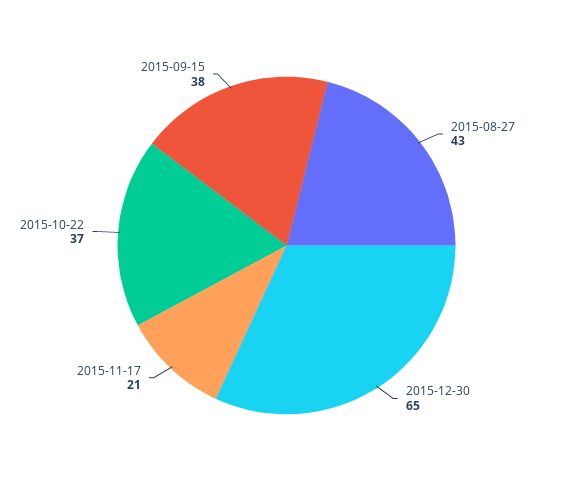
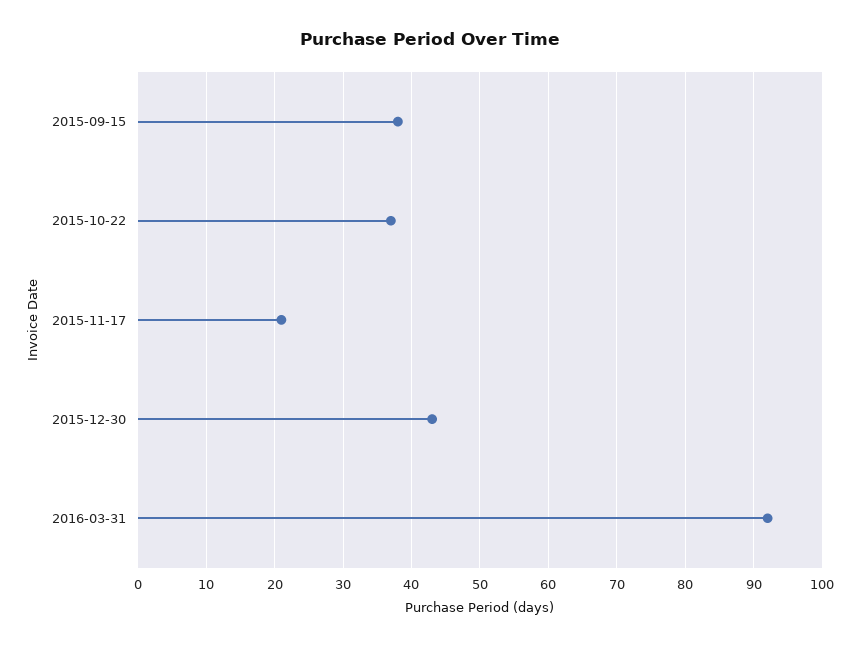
2015-08-27: 43 -> none
2015-12-30: 65 -> 43
2016-03-31: none -> 92

